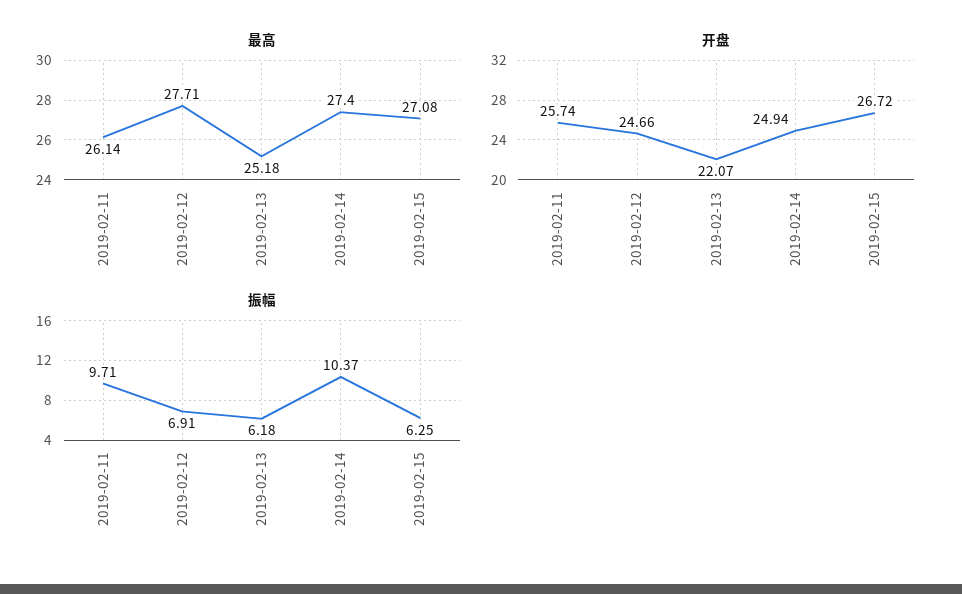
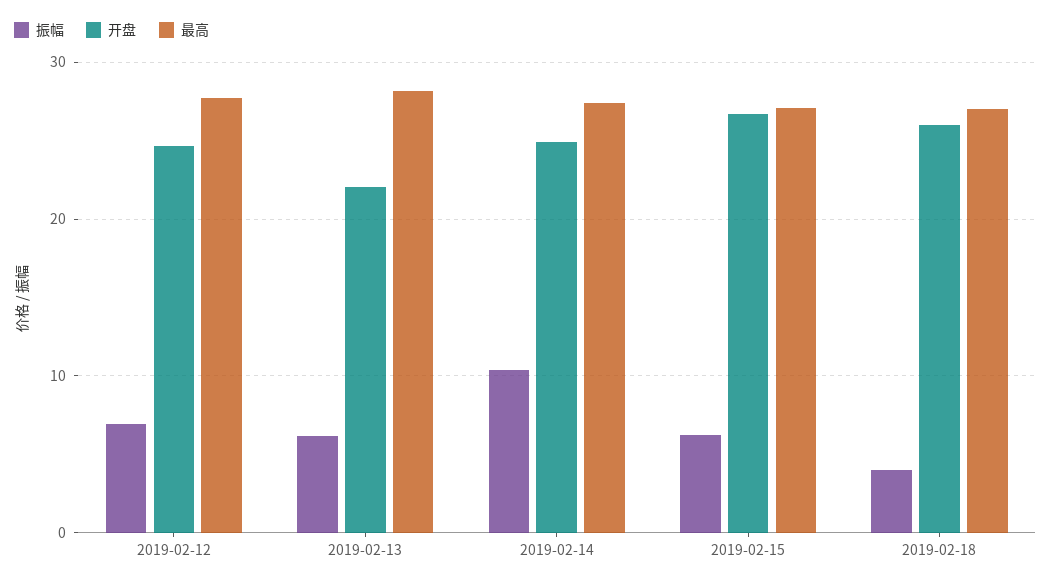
最高, 2019-02-11: 26.14 -> none
最高, 2019-02-13: 25.18 -> 28
开盘, 2019-02-11: 25.74 -> none
振幅, 2019-02-11: 9.71 -> none
振幅, 2019-02-18: none -> 4
开盘, 2019-02-18: none -> 26
最高, 2019-02-18: none -> 27

